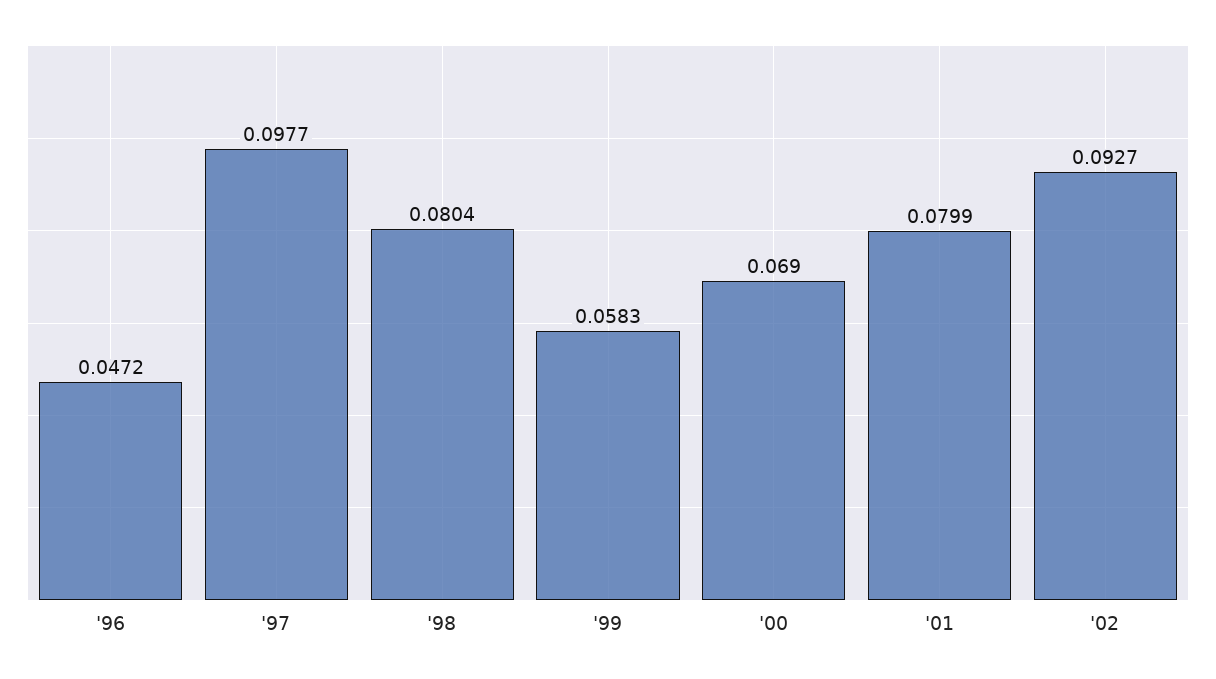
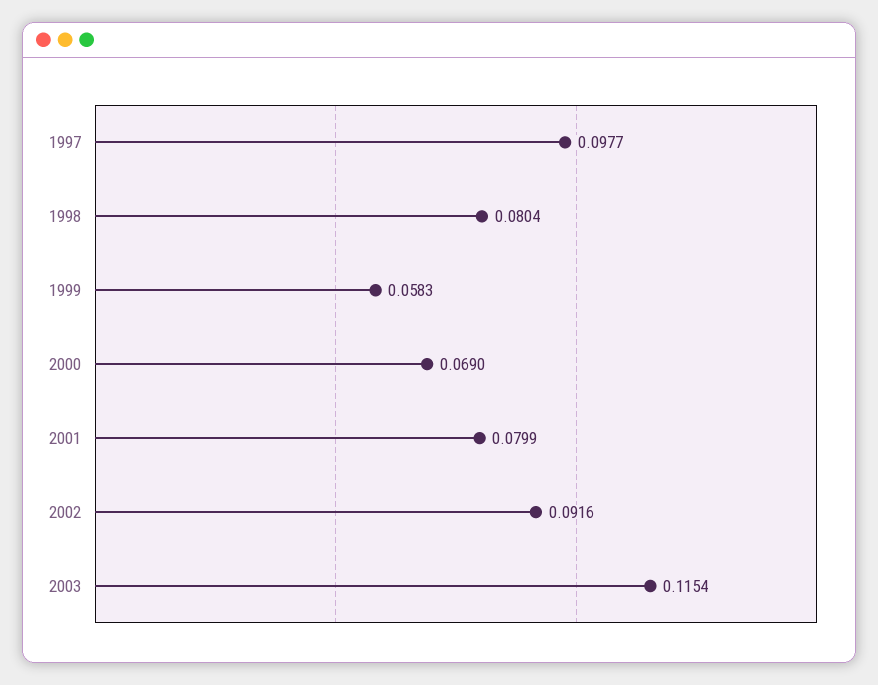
'96: 0.0472 -> none
'02: 0.0927 -> 0.0916
2003: none -> 0.1154

